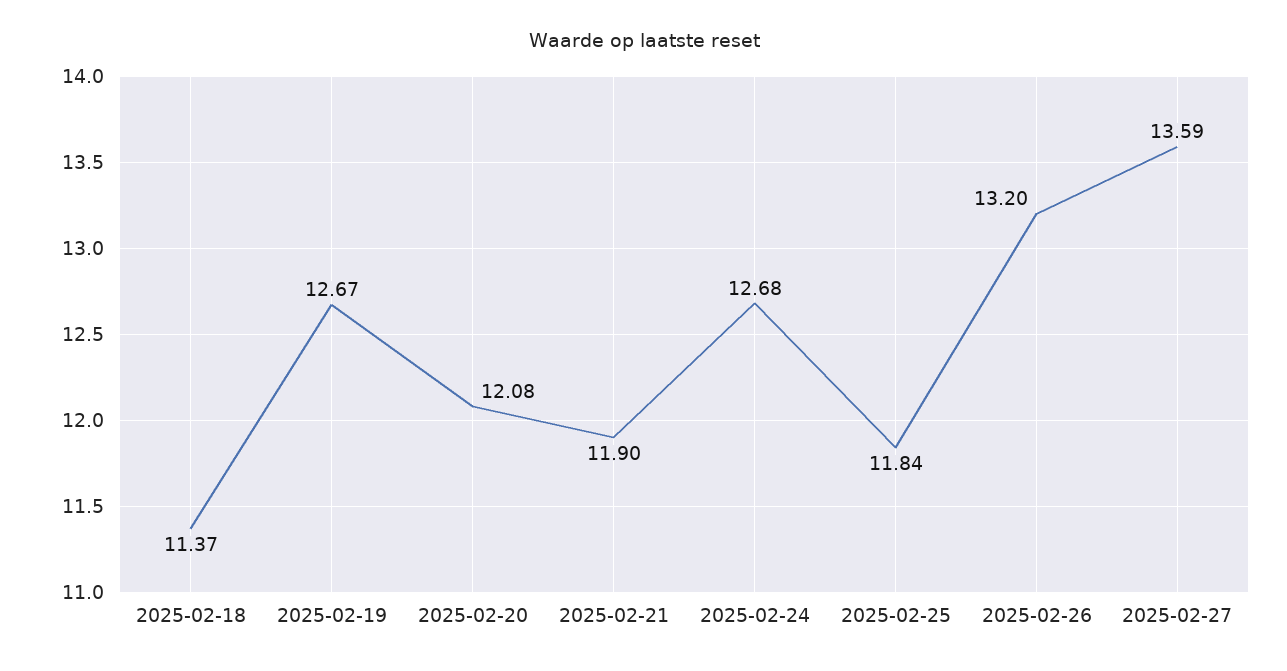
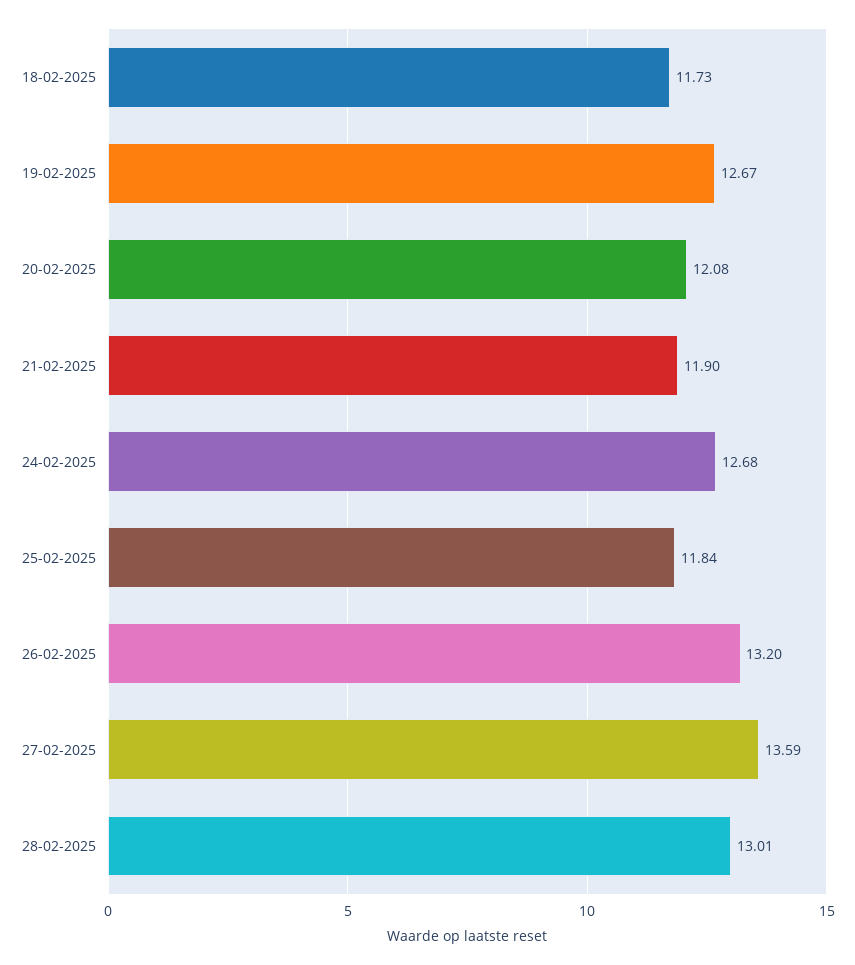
2025-02-18: 11.37 -> 11.73
28-02-2025: none -> 13.01

